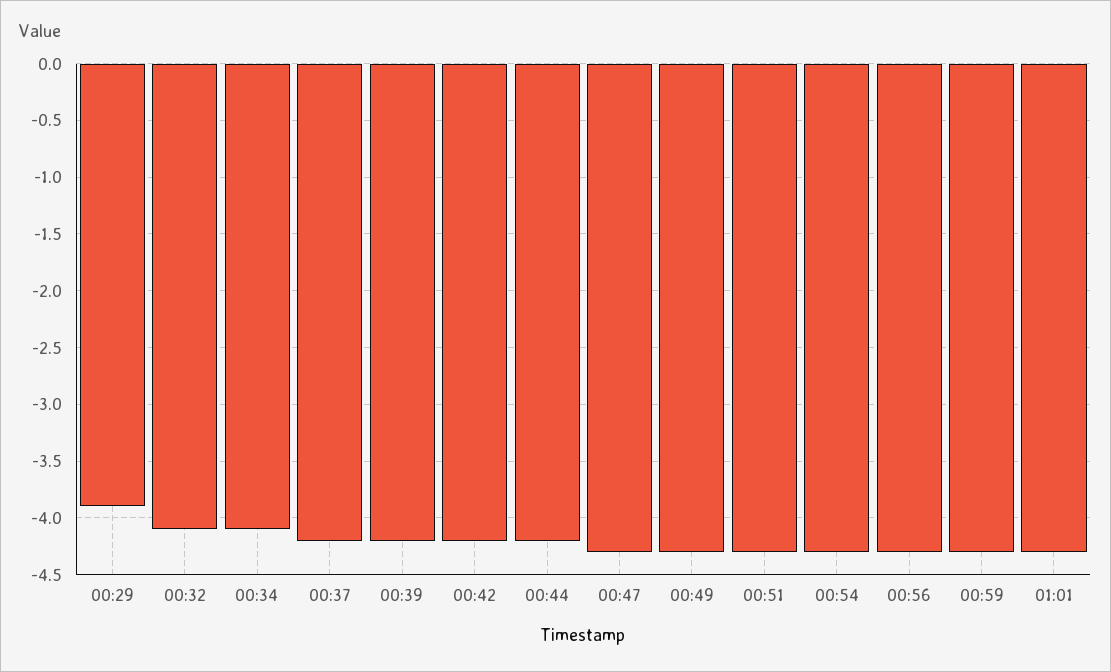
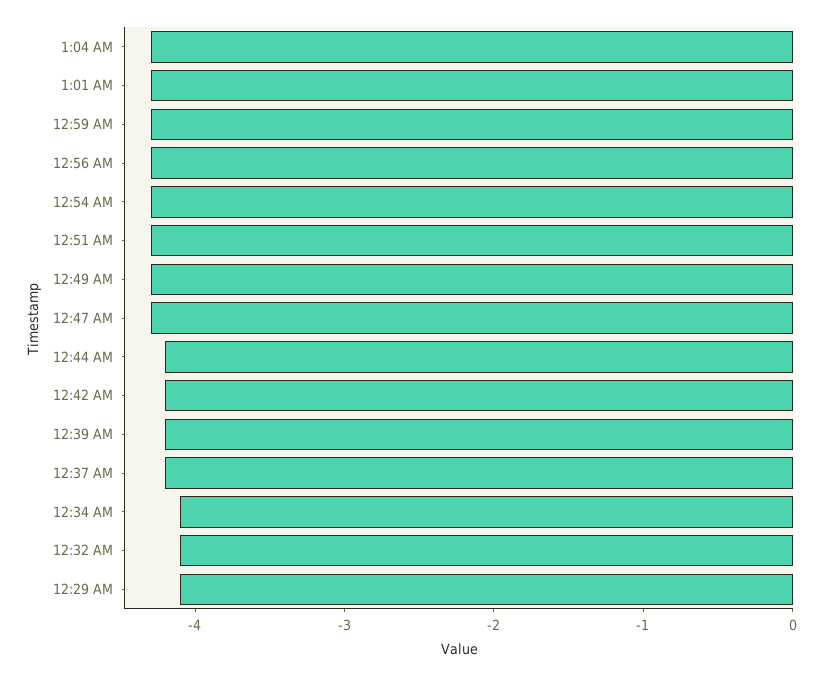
00:29: -3.9 -> -4.1
1:04 AM: none -> -4.3

